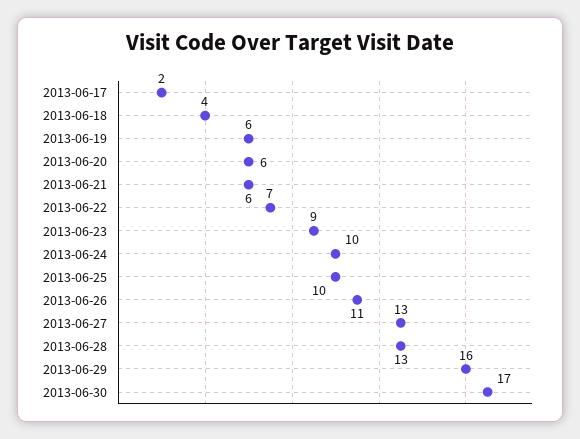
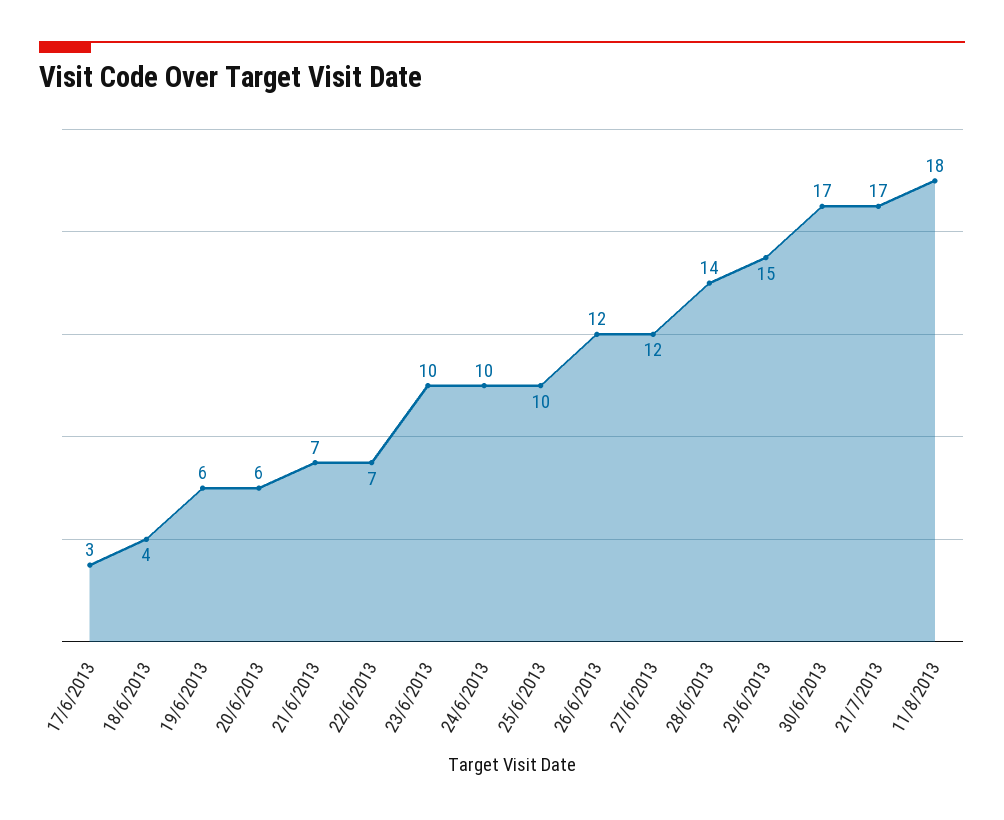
2013-06-17: 2 -> 3
2013-06-21: 6 -> 7
2013-06-23: 9 -> 10
2013-06-26: 11 -> 12
2013-06-27: 13 -> 12
2013-06-28: 13 -> 14
2013-06-29: 16 -> 15
21/7/2013: none -> 17
11/8/2013: none -> 18

